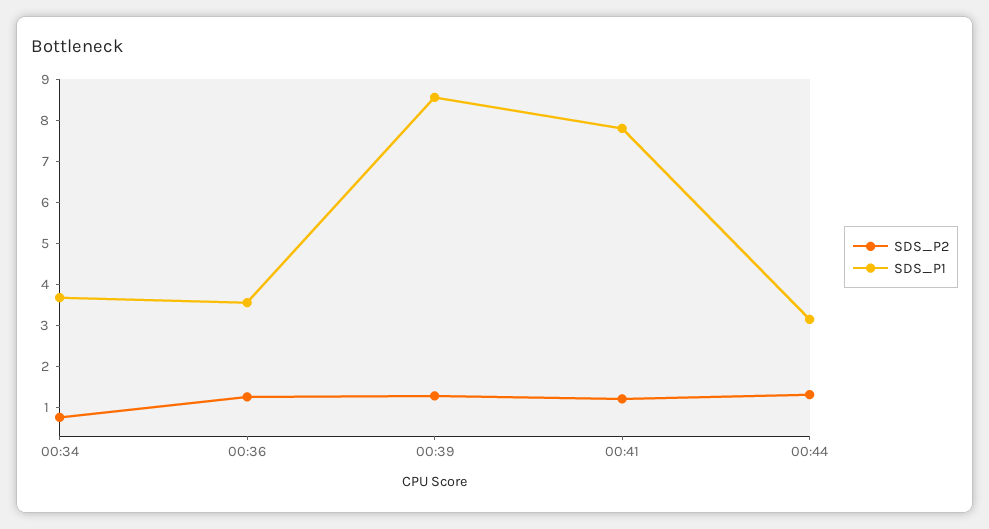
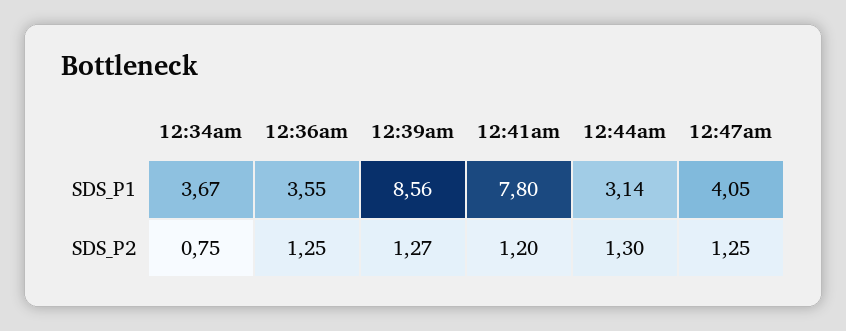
SDS_P1, 12:47am: none -> 4.05
SDS_P2, 12:47am: none -> 1.25

